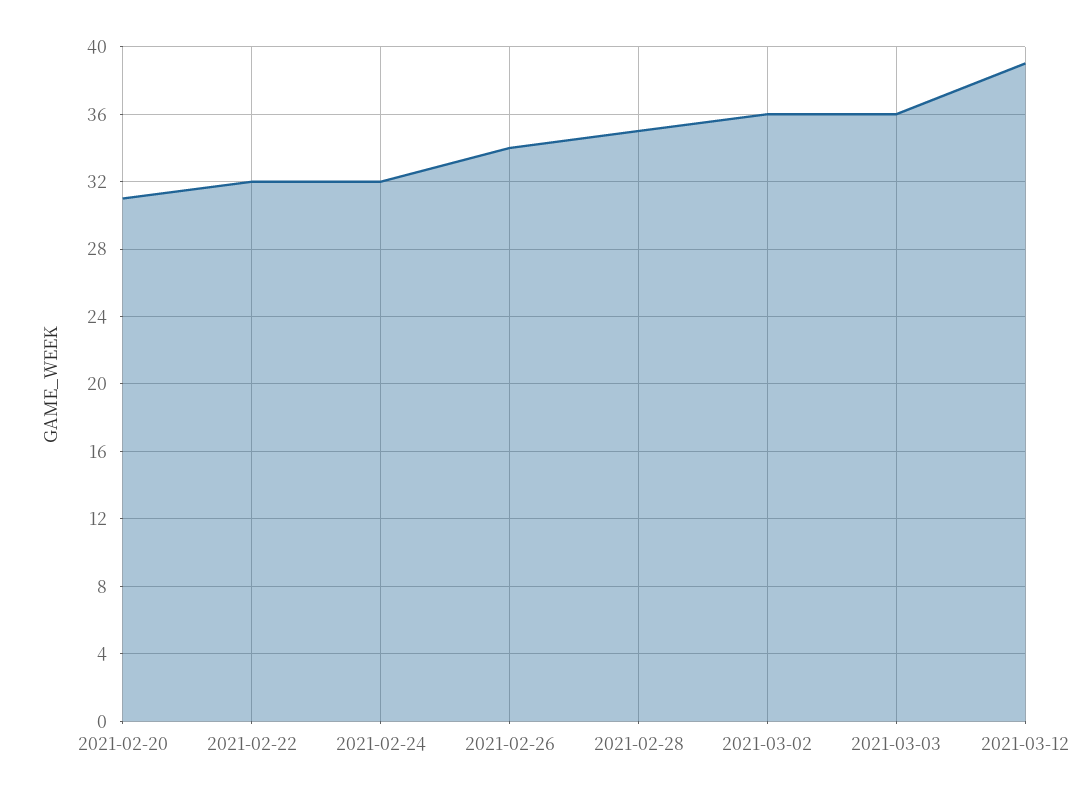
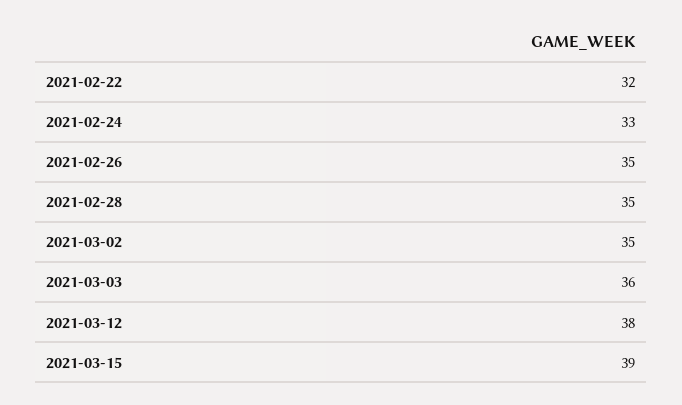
2021-02-20: 31 -> none
2021-02-24: 32 -> 33
2021-02-26: 34 -> 35
2021-03-02: 36 -> 35
2021-03-12: 39 -> 38
2021-03-15: none -> 39

